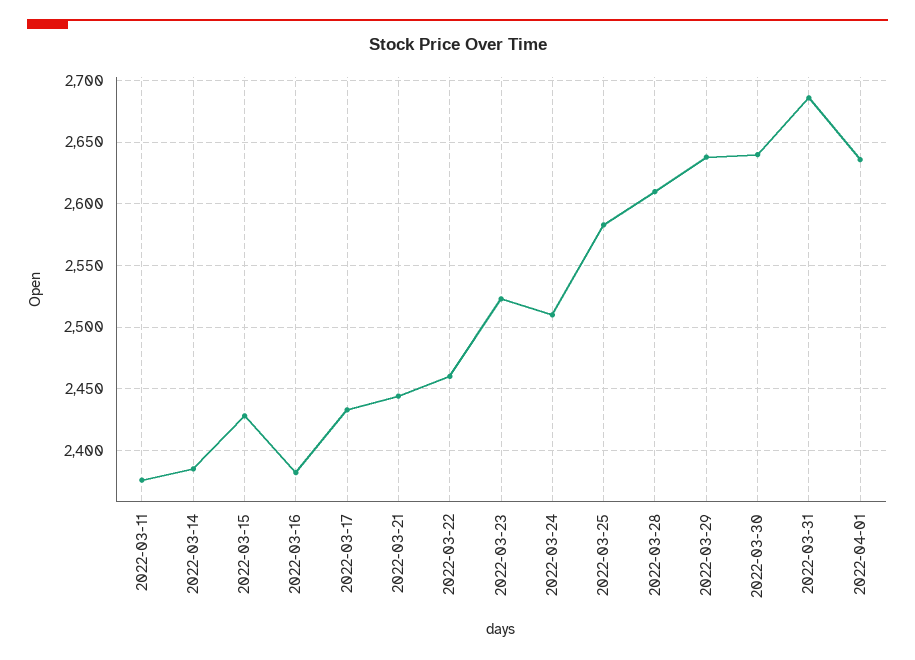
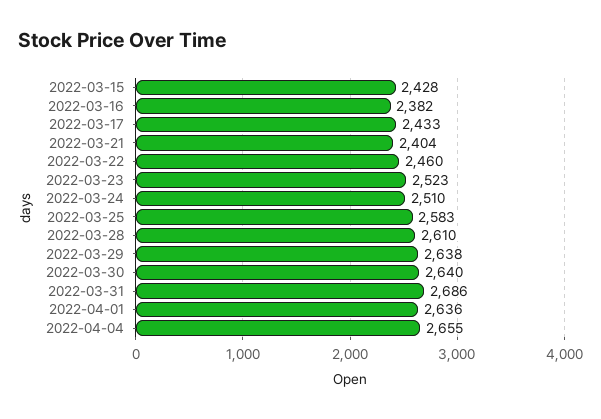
2022-03-11: 2375 -> none
2022-03-14: 2385 -> none
2022-03-21: 2445 -> 2404
2022-04-04: none -> 2655

